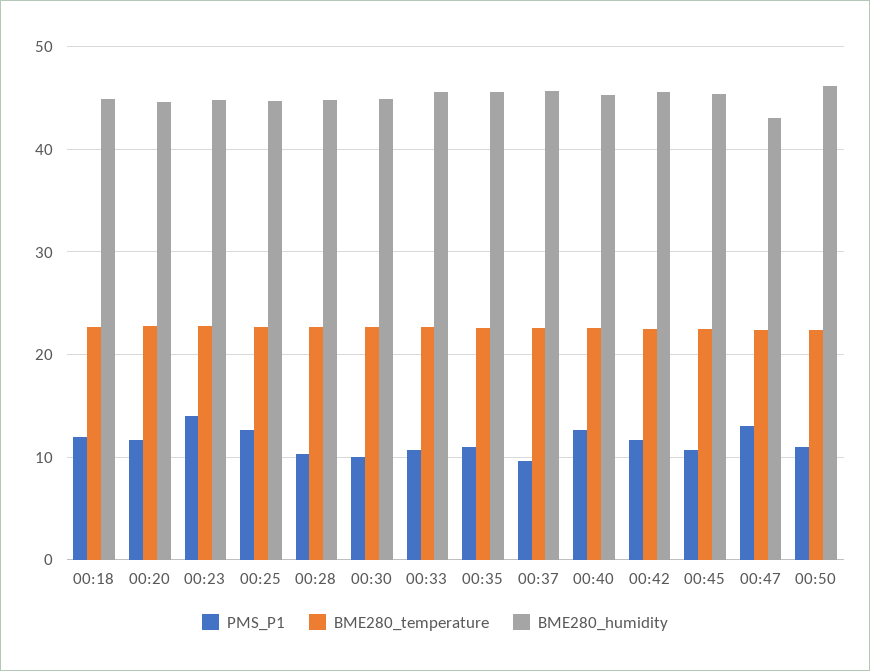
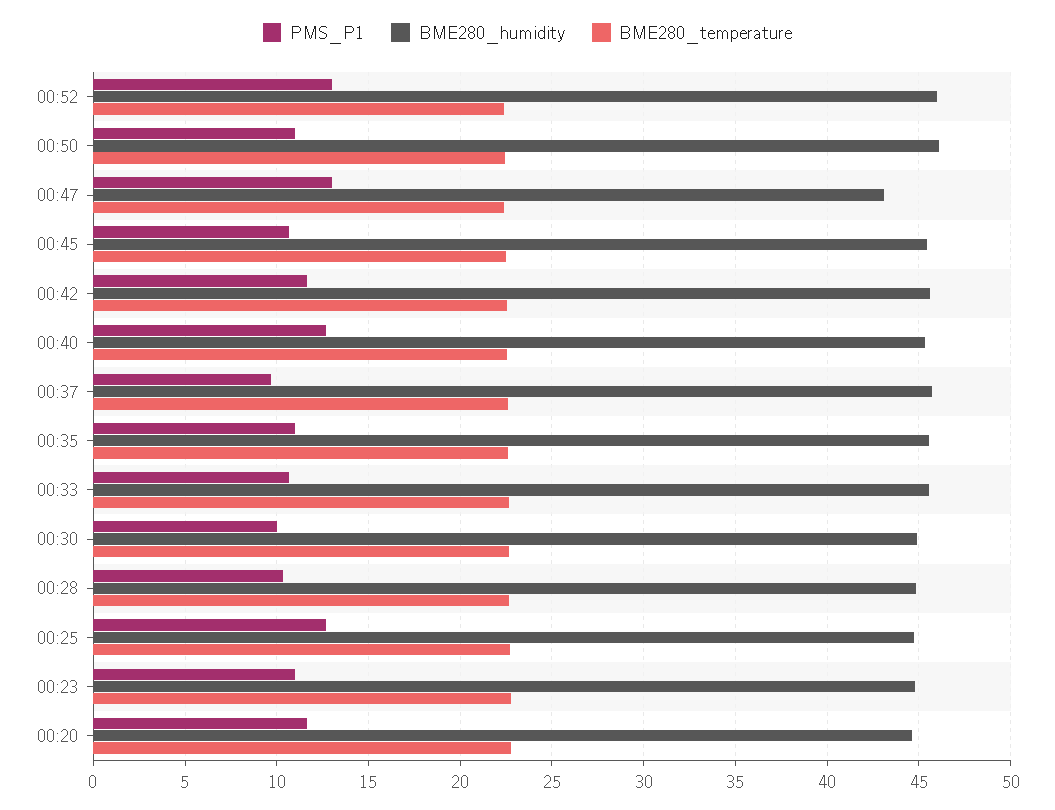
PMS_P1, 00:18: 12 -> none
BME280_temperature, 00:18: 23 -> none
BME280_humidity, 00:18: 45 -> none
PMS_P1, 00:23: 14 -> 11
PMS_P1, 00:52: none -> 13
BME280_humidity, 00:52: none -> 46
BME280_temperature, 00:52: none -> 22.5

